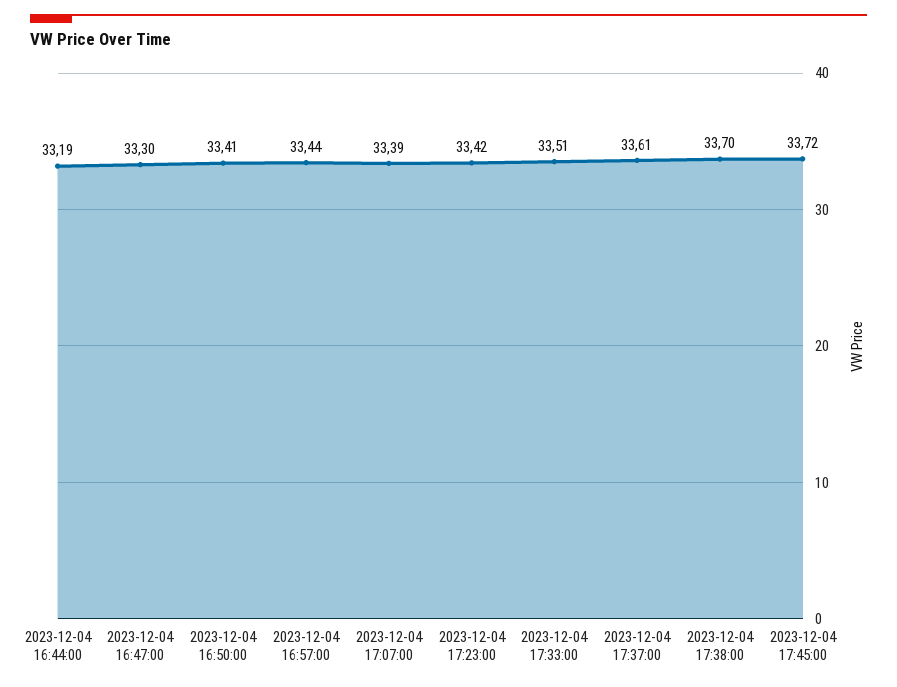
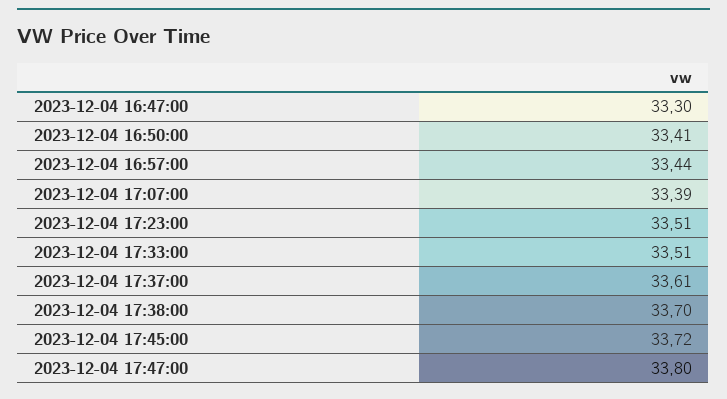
2023-12-04 16:44:00: 33.19 -> none
2023-12-04 17:23:00: 33.42 -> 33.51
2023-12-04 17:47:00: none -> 33.8

